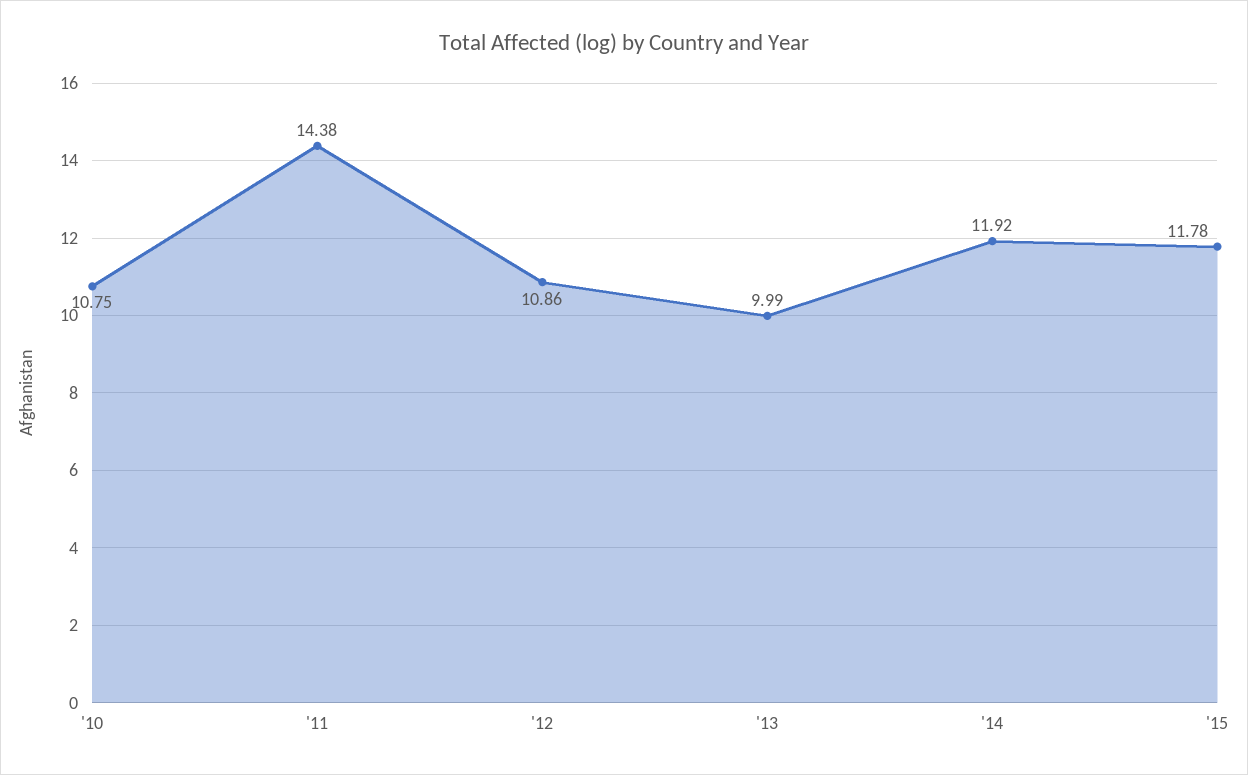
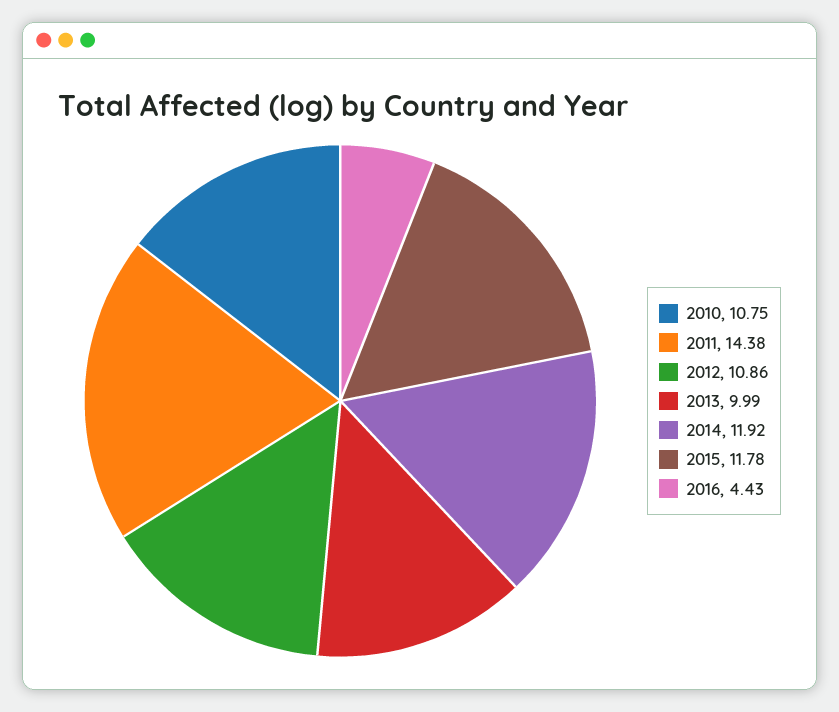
2016: none -> 4.43

